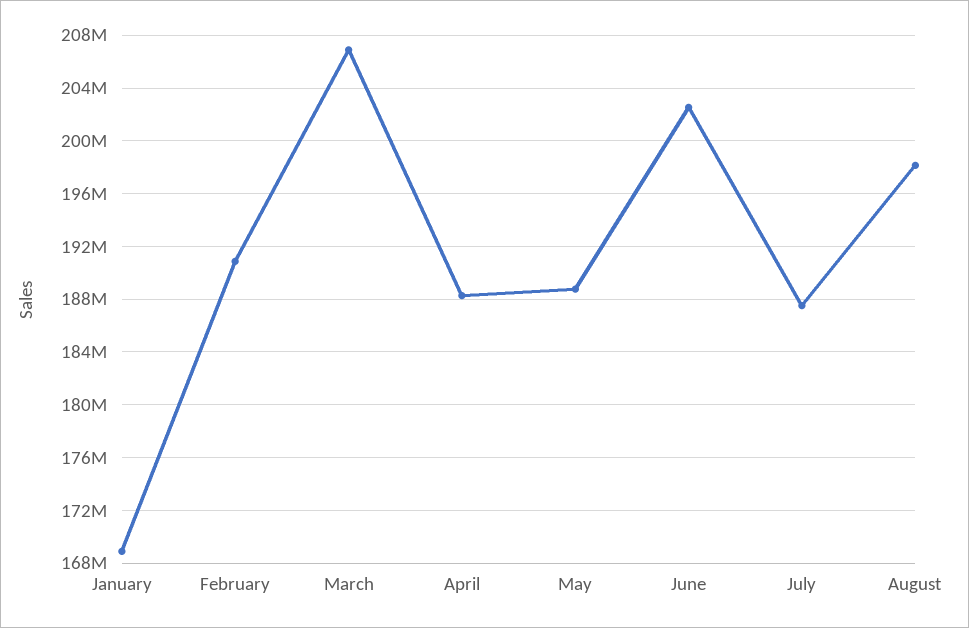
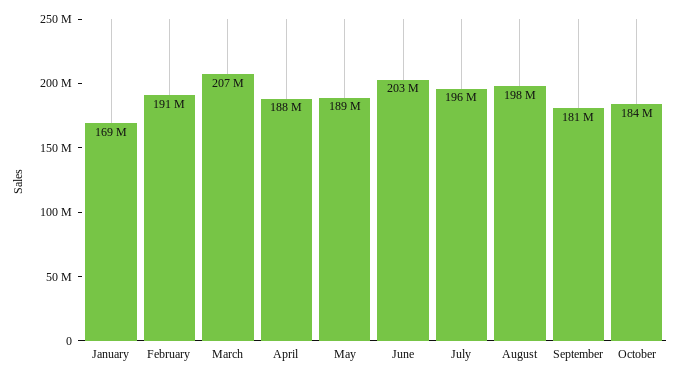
July: 187500000 -> 196000000
September: none -> 181000000
October: none -> 184000000

